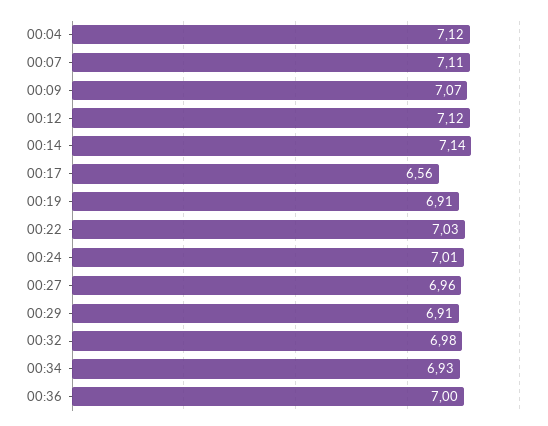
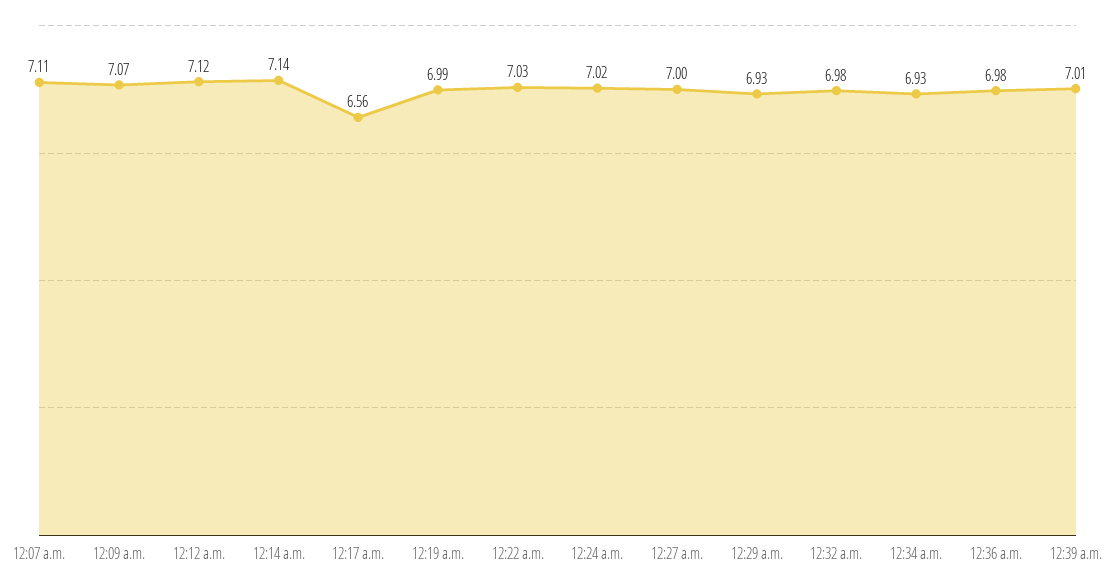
00:04: 7.12 -> none
00:19: 6.91 -> 6.99
00:24: 7.01 -> 7.02
00:27: 6.96 -> 7
00:29: 6.91 -> 6.93
00:36: 7 -> 6.98
12:39 a.m.: none -> 7.01

